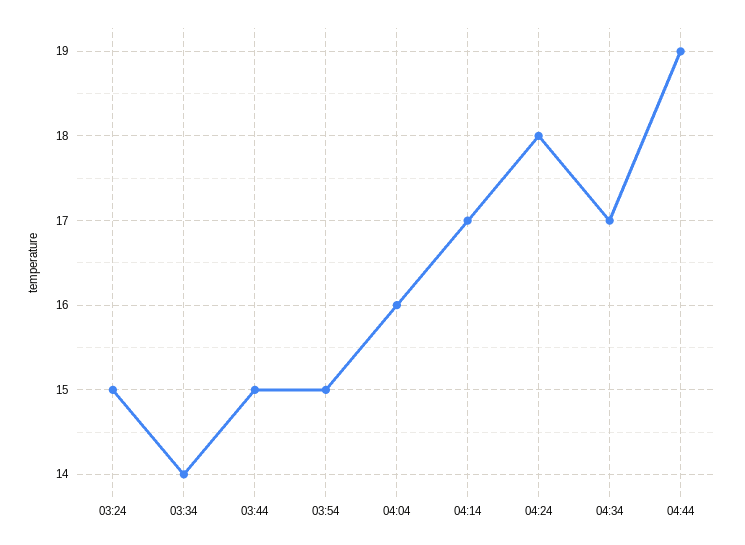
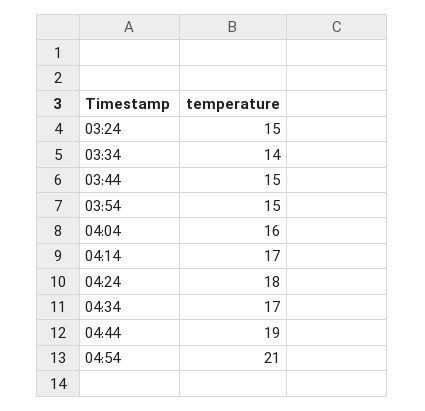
04:54: none -> 21

